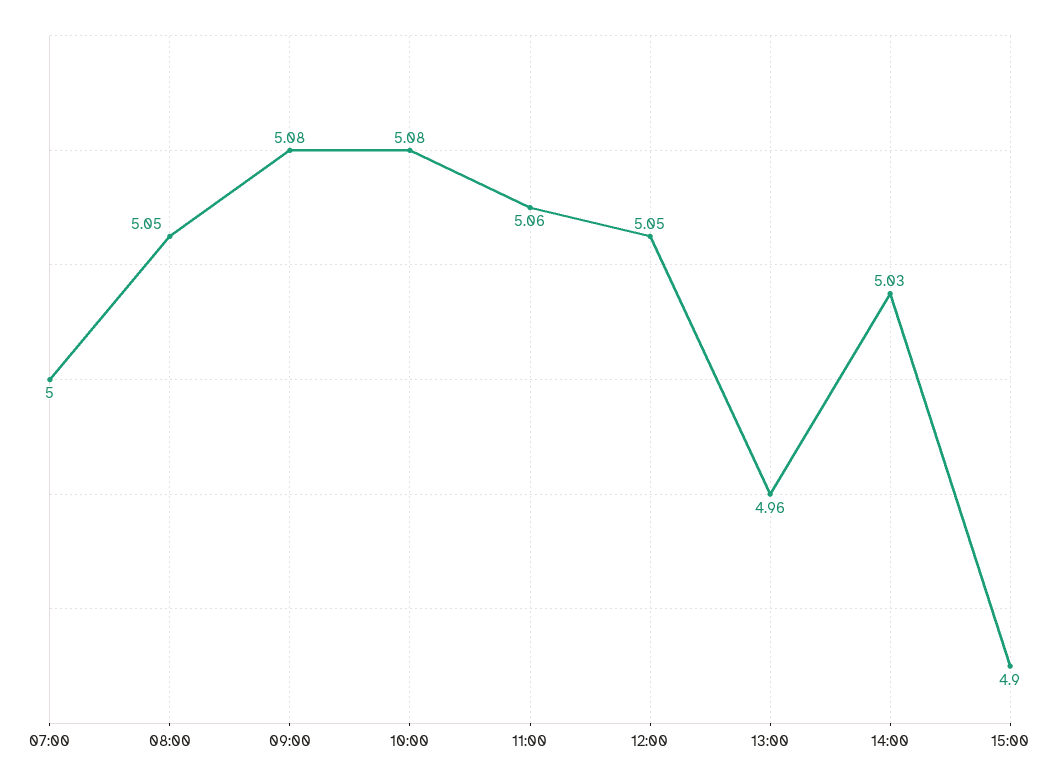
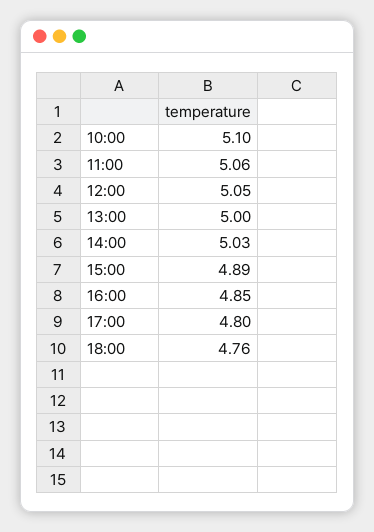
07:00: 5 -> none
08:00: 5.05 -> none
09:00: 5.08 -> none
10:00: 5.08 -> 5.1
13:00: 4.96 -> 5
15:00: 4.9 -> 4.89
16:00: none -> 4.85
17:00: none -> 4.8
18:00: none -> 4.76

